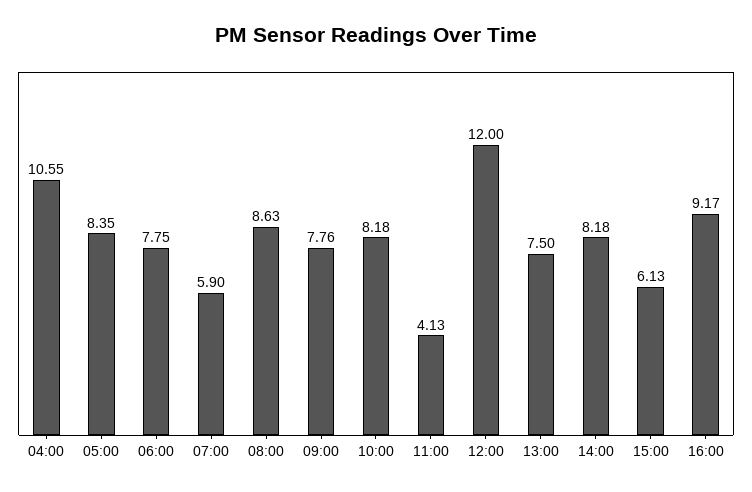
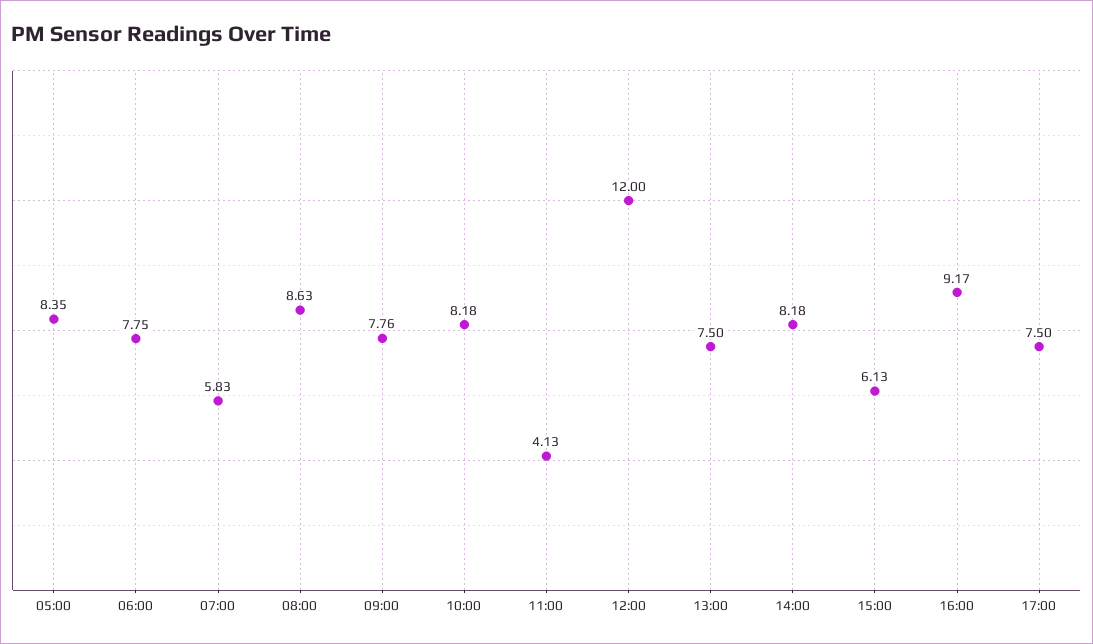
04:00: 10.55 -> none
07:00: 5.9 -> 5.83
17:00: none -> 7.5

